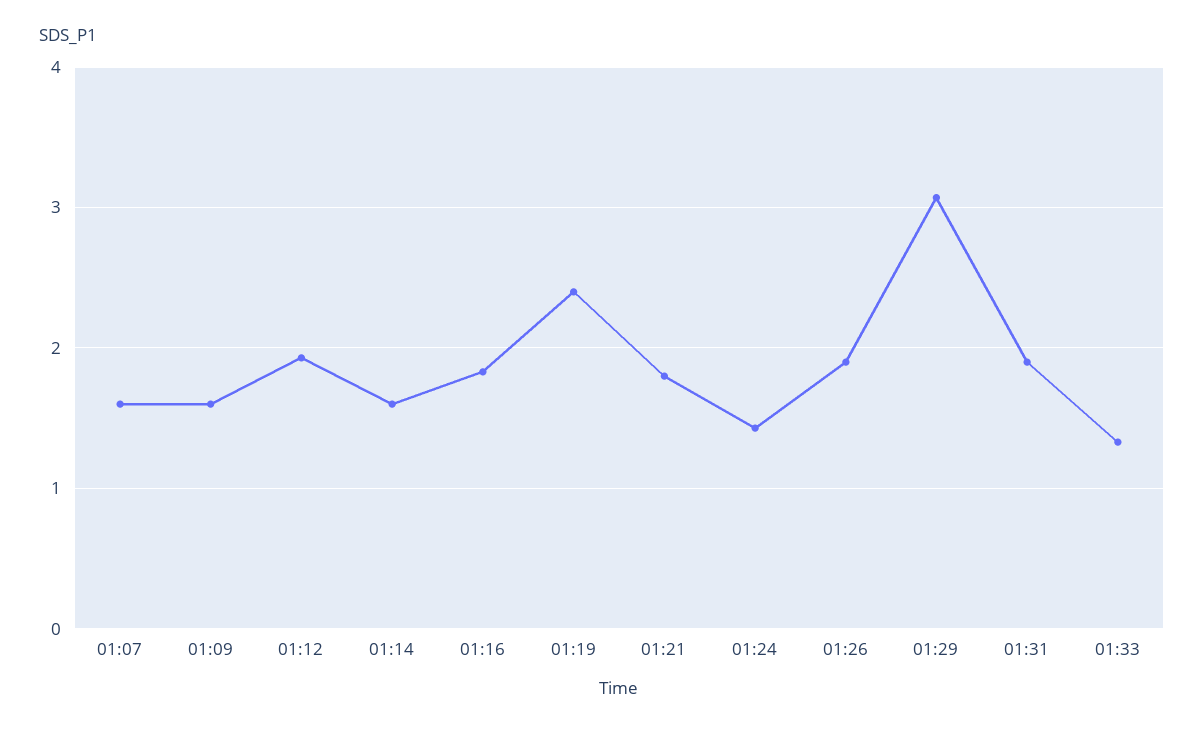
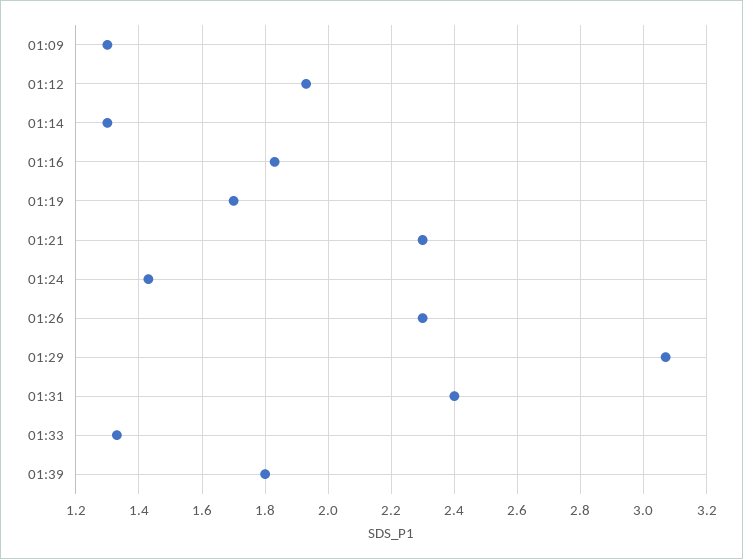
01:07: 1.6 -> none
01:09: 1.6 -> 1.3
01:14: 1.6 -> 1.3
01:19: 2.4 -> 1.7
01:21: 1.8 -> 2.3
01:26: 1.9 -> 2.3
01:31: 1.9 -> 2.4
01:39: none -> 1.8

